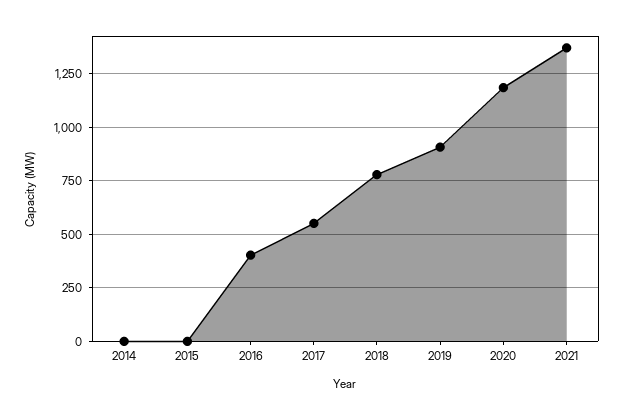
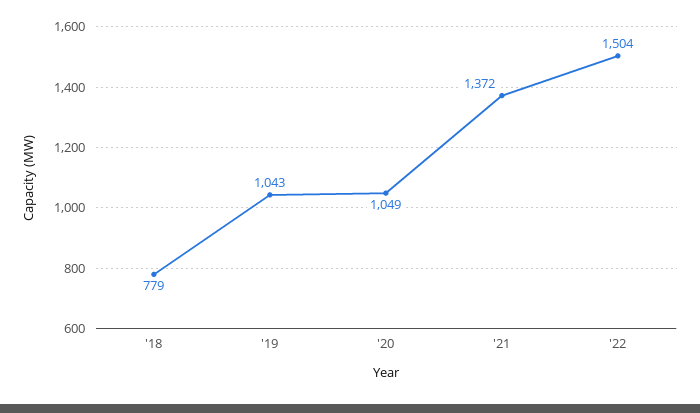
2014: 0 -> none
2015: 0 -> none
2016: 400 -> none
2017: 550 -> none
2019: 900 -> 1043
2020: 1200 -> 1049
'22: none -> 1504

